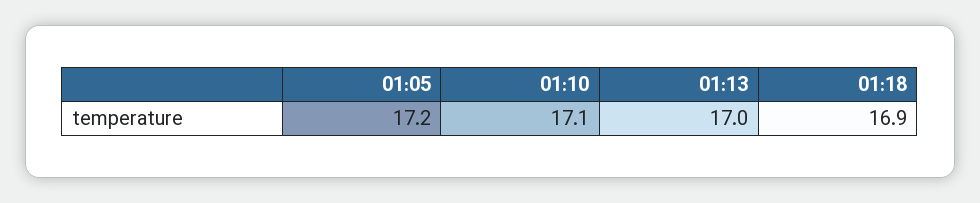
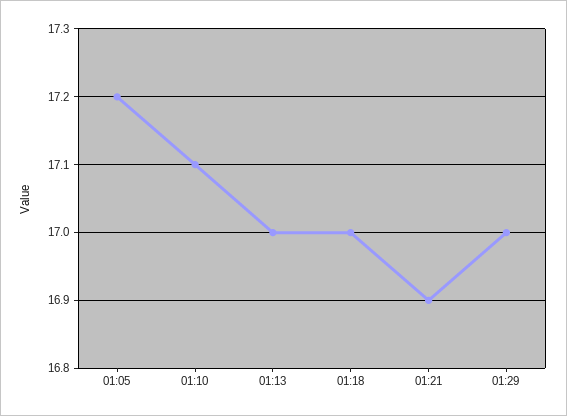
01:18: 16.9 -> 17
01:21: none -> 16.9
01:29: none -> 17

